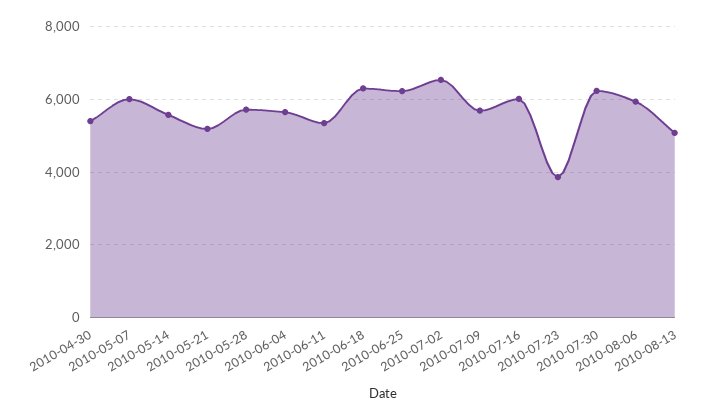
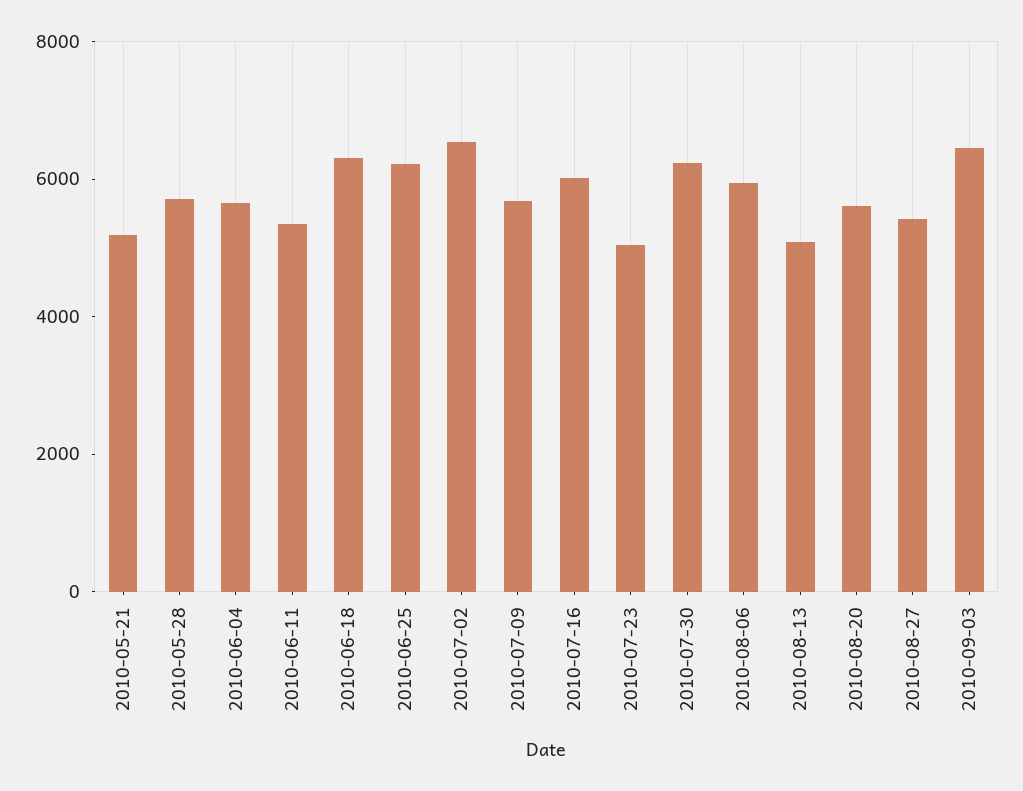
2010-04-30: 5400 -> none
2010-05-07: 6000 -> none
2010-05-14: 5600 -> none
2010-07-23: 3800 -> 5000
2010-08-20: none -> 5500
2010-08-27: none -> 5500
2010-09-03: none -> 6500

